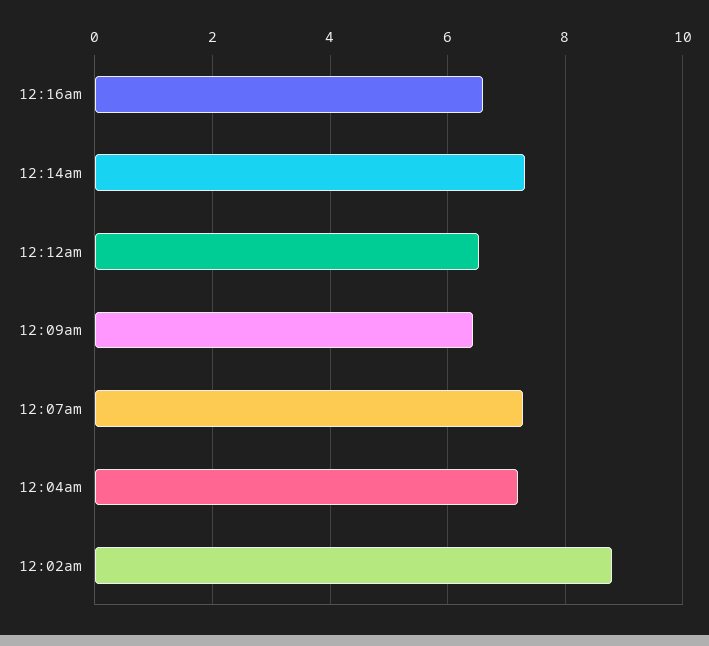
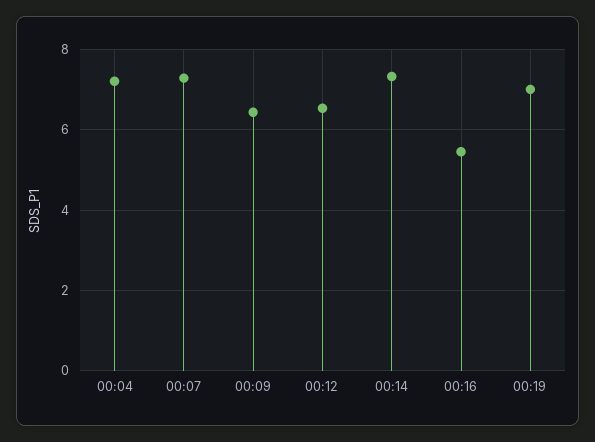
12:16am: 6.6 -> 5.4
12:02am: 8.8 -> none
00:19: none -> 7

